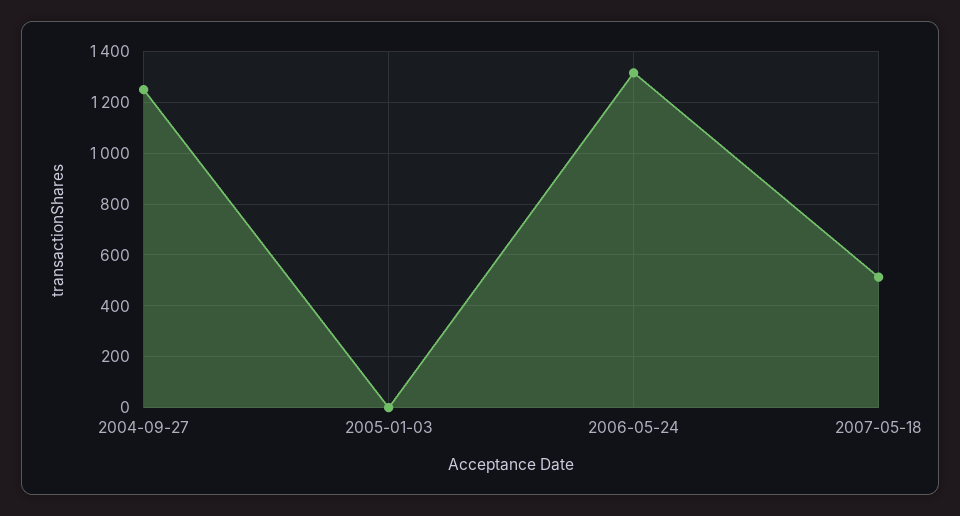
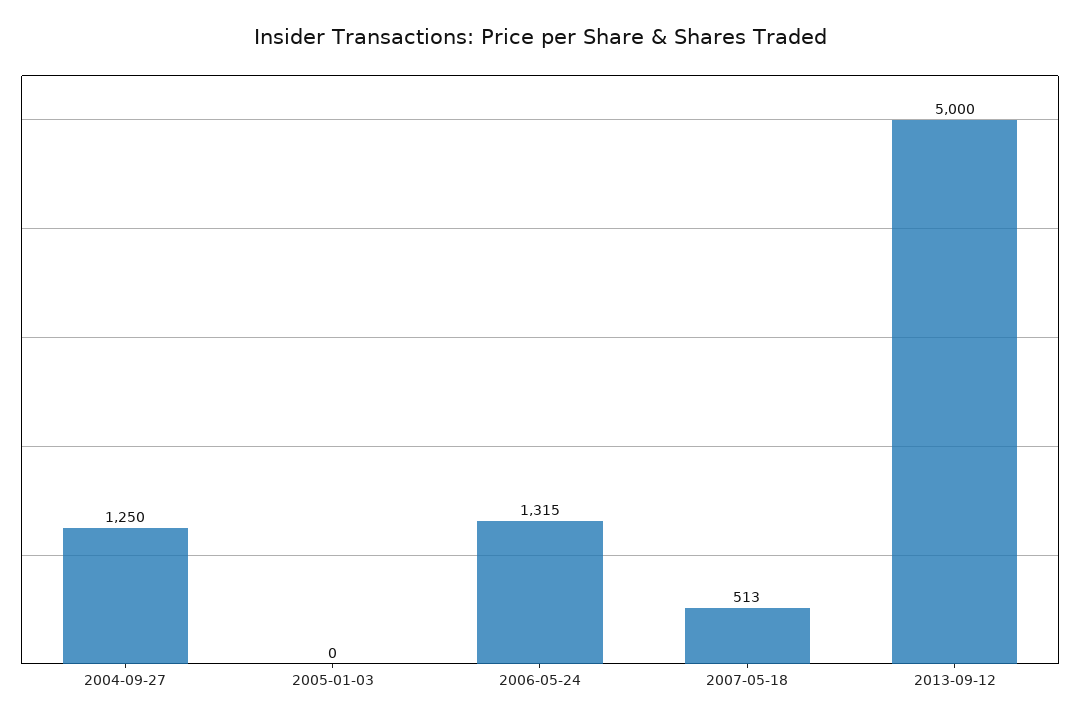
2013-09-12: none -> 5000

